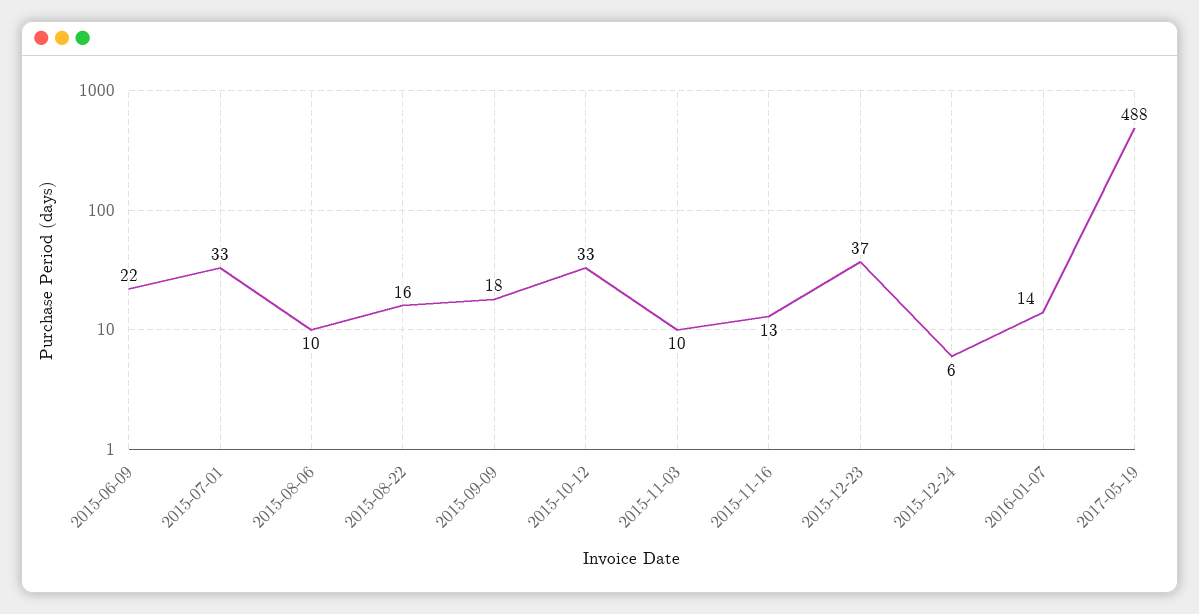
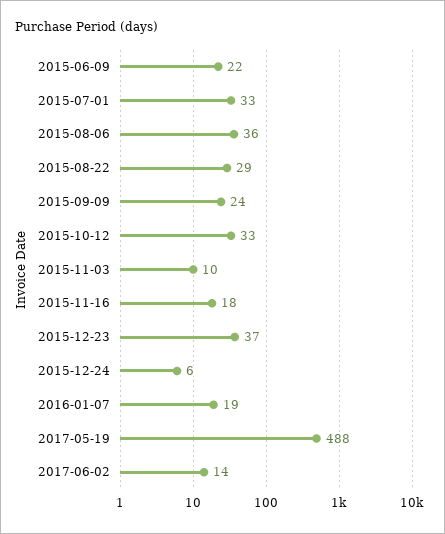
2015-08-06: 10 -> 36
2015-08-22: 16 -> 29
2015-09-09: 18 -> 24
2015-11-16: 13 -> 18
2016-01-07: 14 -> 19
2017-06-02: none -> 14

